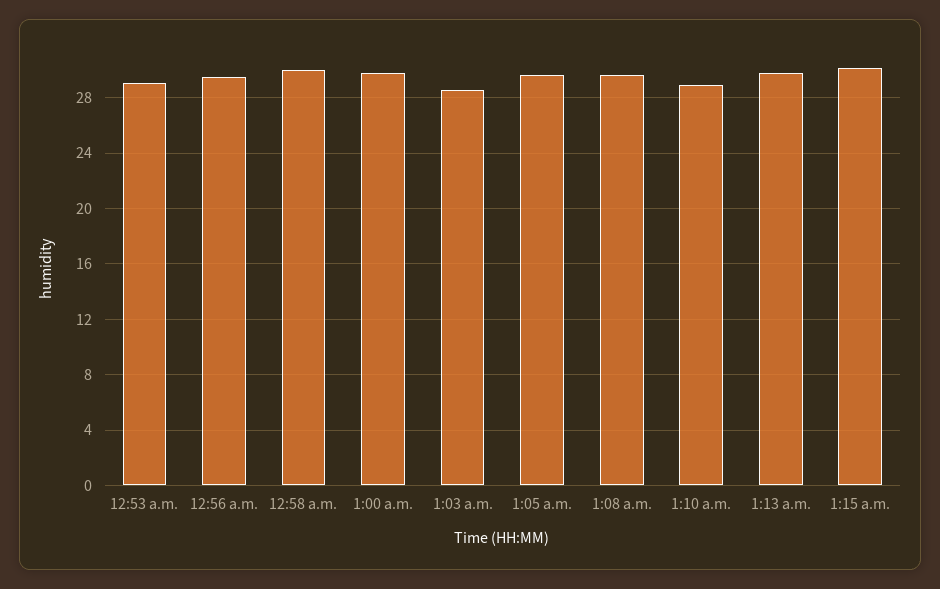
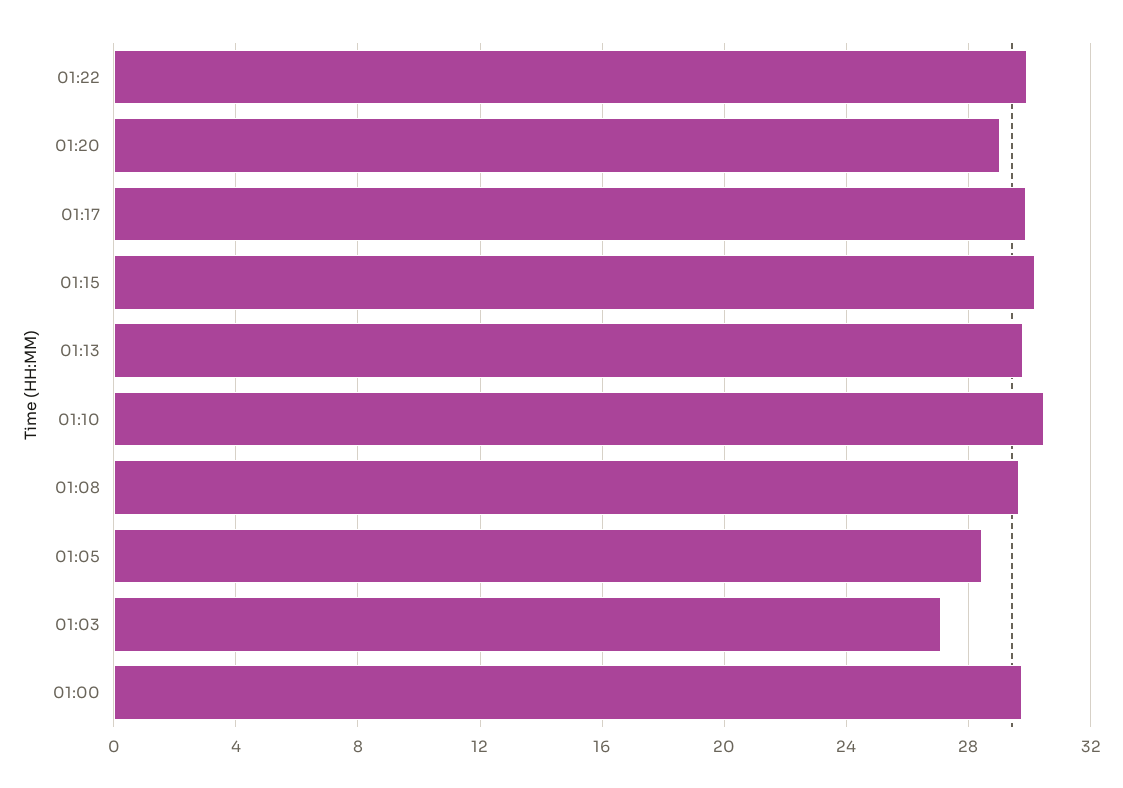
12:53 a.m.: 29 -> none
12:56 a.m.: 29.5 -> none
12:58 a.m.: 30 -> none
1:03 a.m.: 28.5 -> 27
1:05 a.m.: 29.5 -> 28.5
1:10 a.m.: 29 -> 30.5
01:22: none -> 30
01:20: none -> 29
01:17: none -> 30

